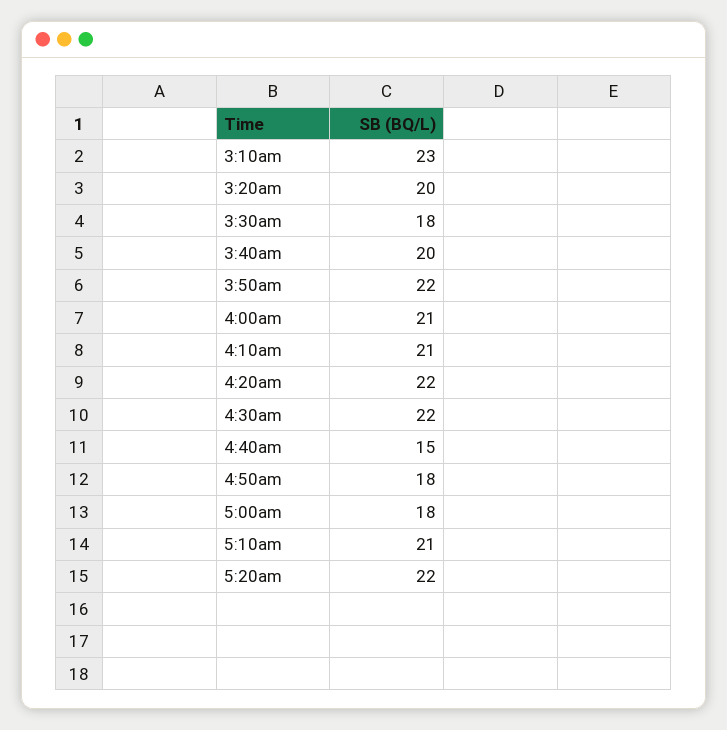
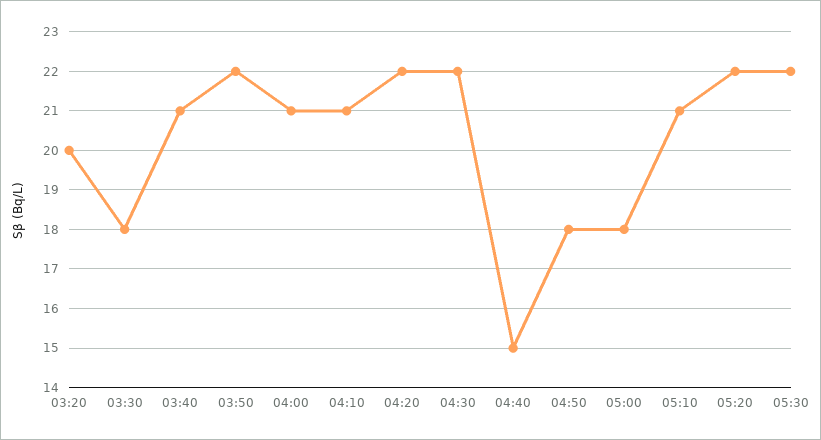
3:10am: 23 -> none
3:40am: 20 -> 21
05:30: none -> 22

